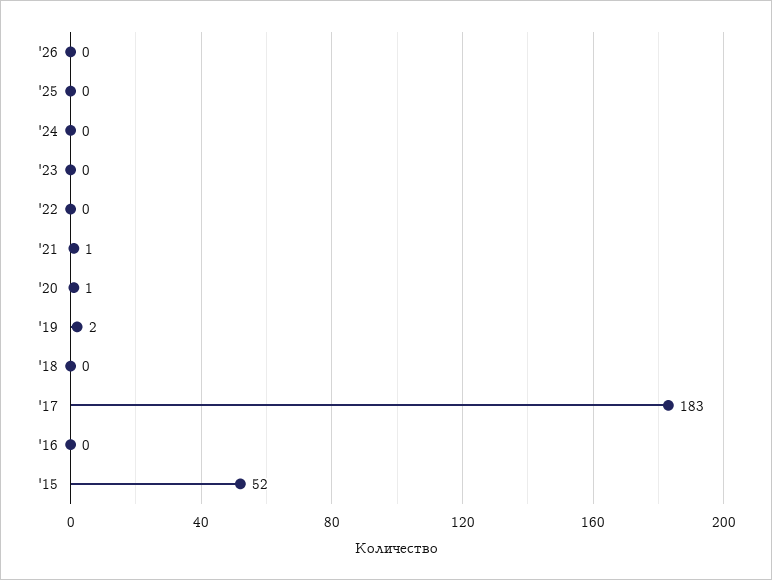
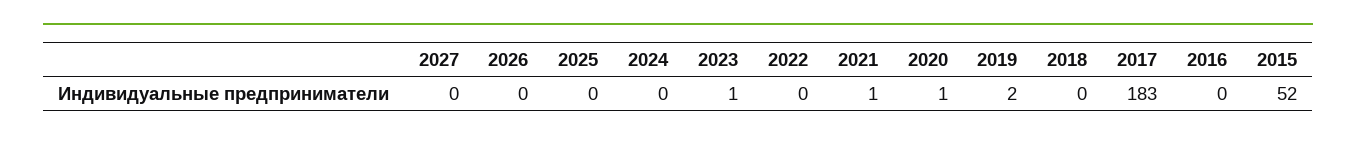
'23: 0 -> 1
2027: none -> 0

